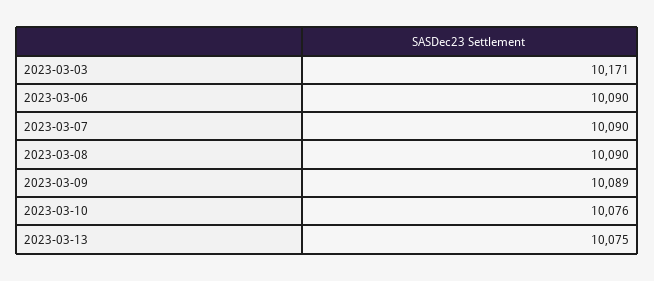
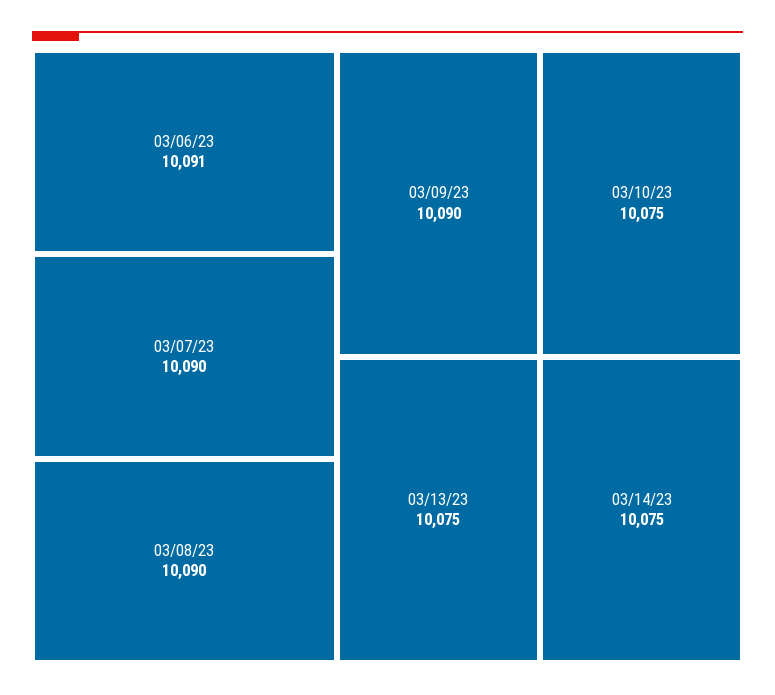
2023-03-03: 10171 -> none
2023-03-06: 10090 -> 10091
2023-03-09: 10089 -> 10090
2023-03-10: 10076 -> 10075
03/14/23: none -> 10075

